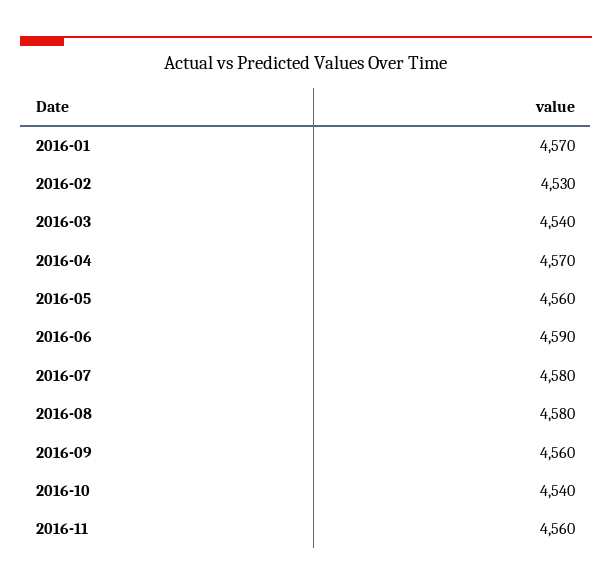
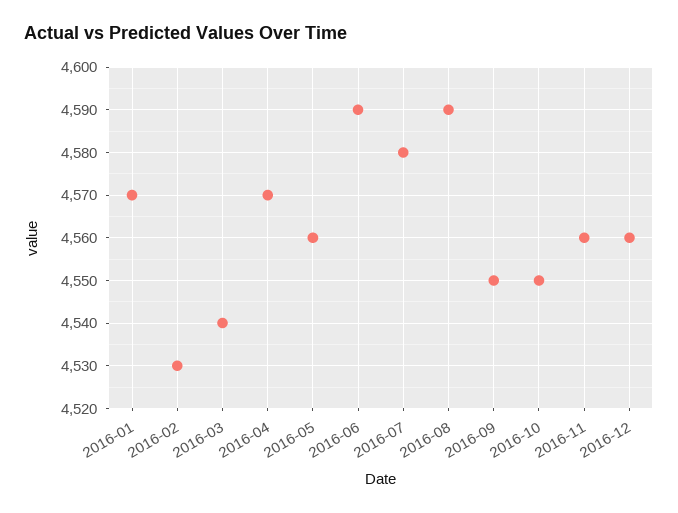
2016-08: 4580 -> 4590
2016-09: 4560 -> 4550
2016-10: 4540 -> 4550
2016-12: none -> 4560

